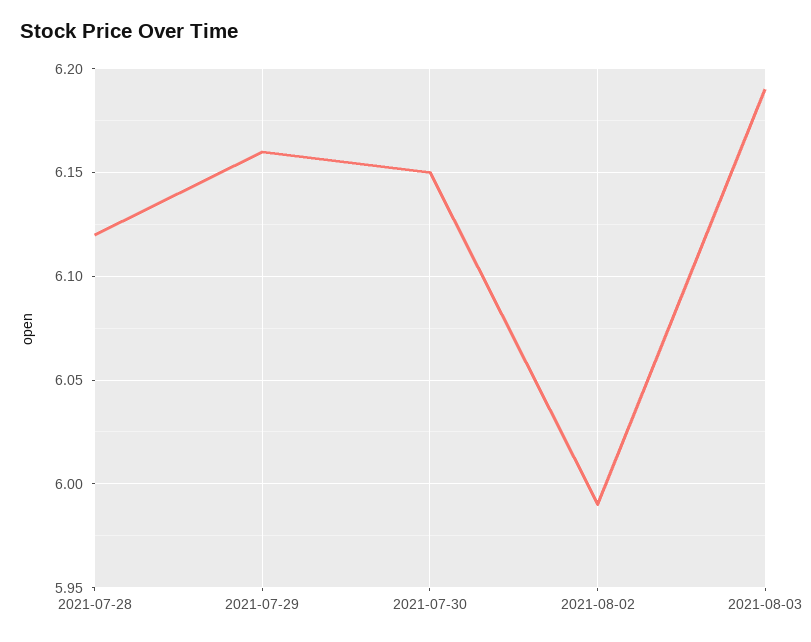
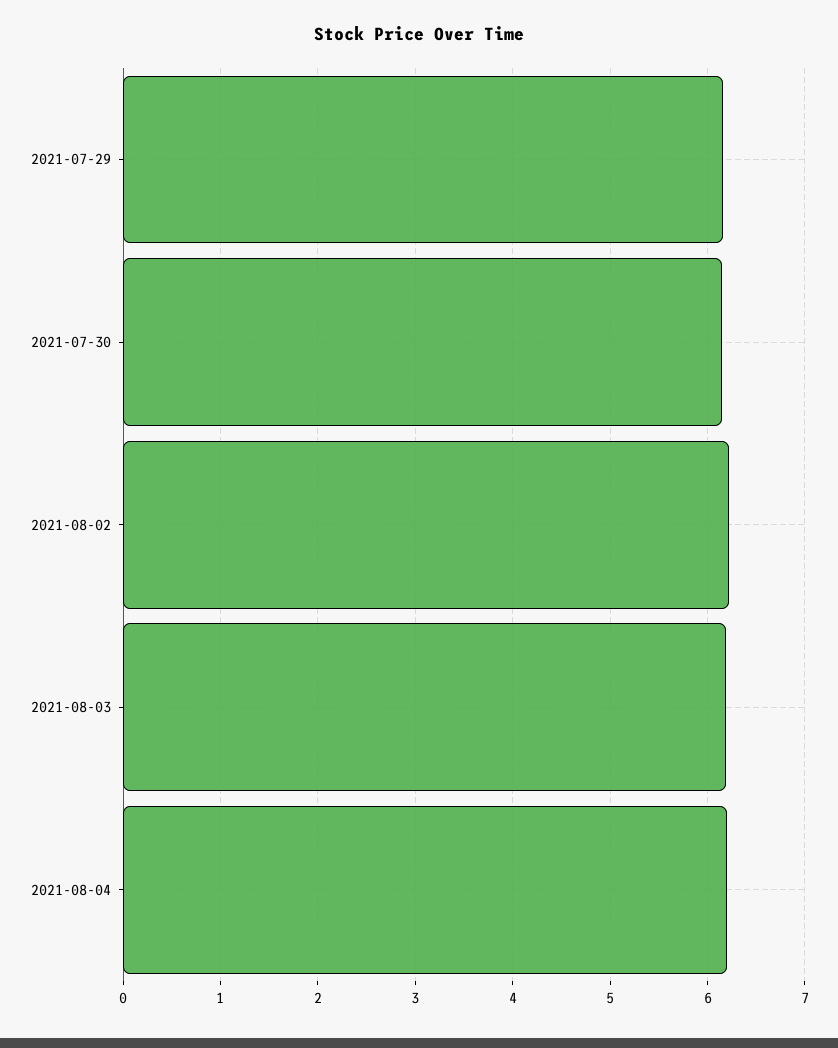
2021-07-28: 6.12 -> none
2021-08-02: 5.99 -> 6.2
2021-08-04: none -> 6.2

